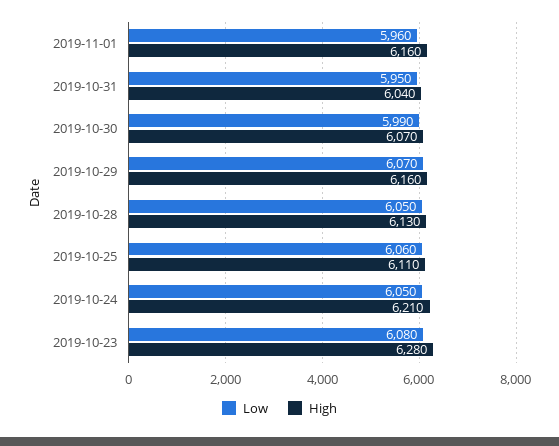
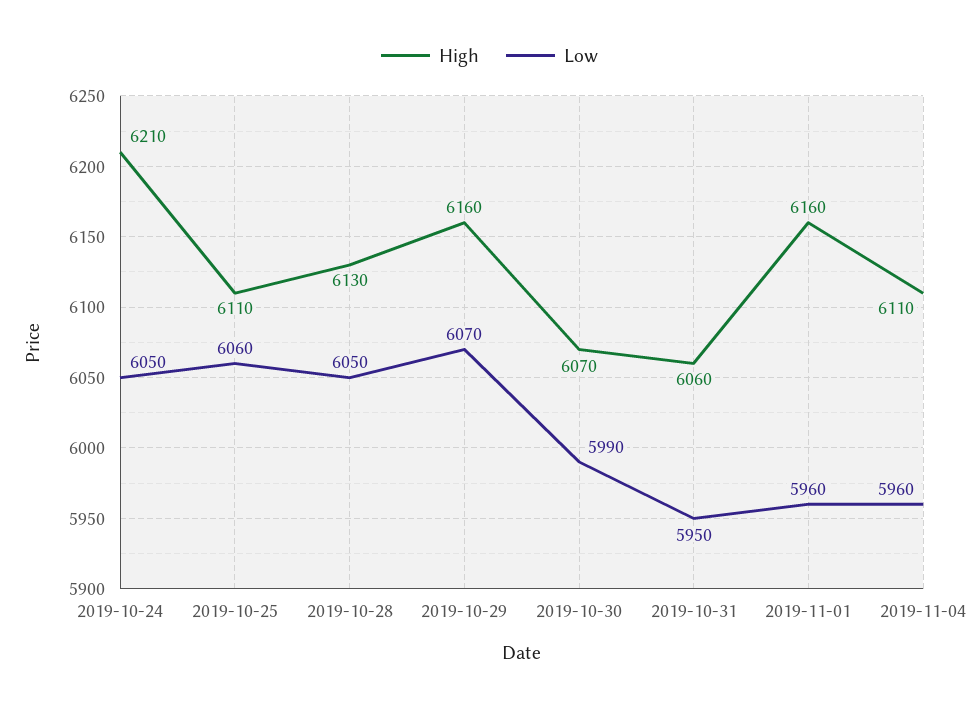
High, 2019-10-31: 6040 -> 6060
Low, 2019-10-23: 6080 -> none
High, 2019-10-23: 6280 -> none
High, 2019-11-04: none -> 6110
Low, 2019-11-04: none -> 5960

